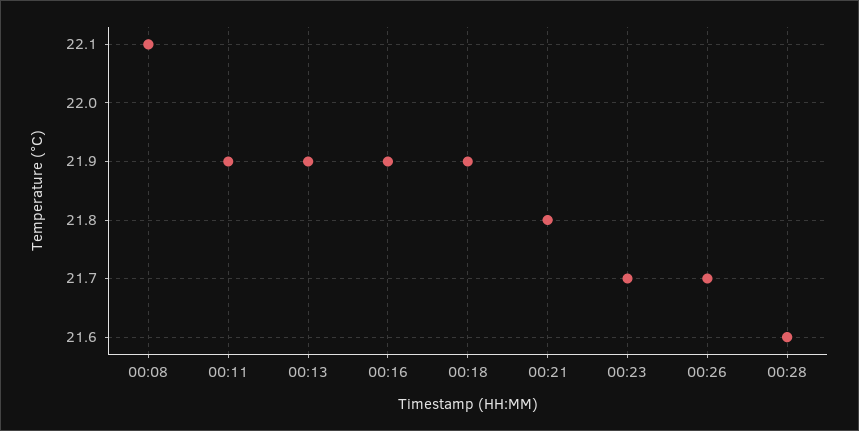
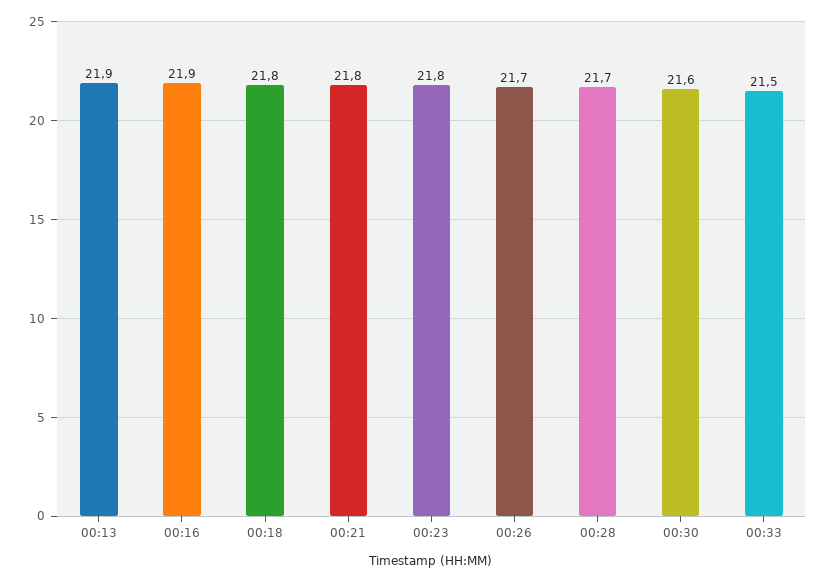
00:08: 22.1 -> none
00:11: 21.9 -> none
00:18: 21.9 -> 21.8
00:23: 21.7 -> 21.8
00:28: 21.6 -> 21.7
00:30: none -> 21.6
00:33: none -> 21.5

